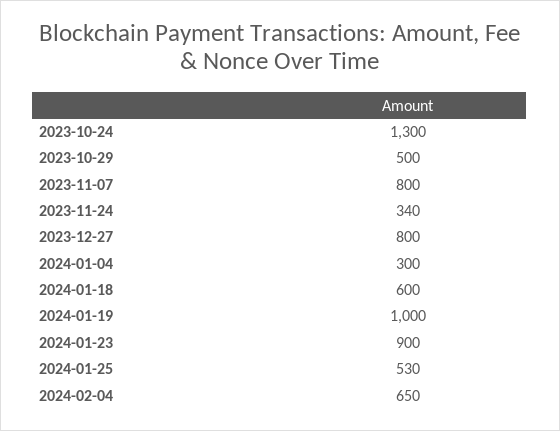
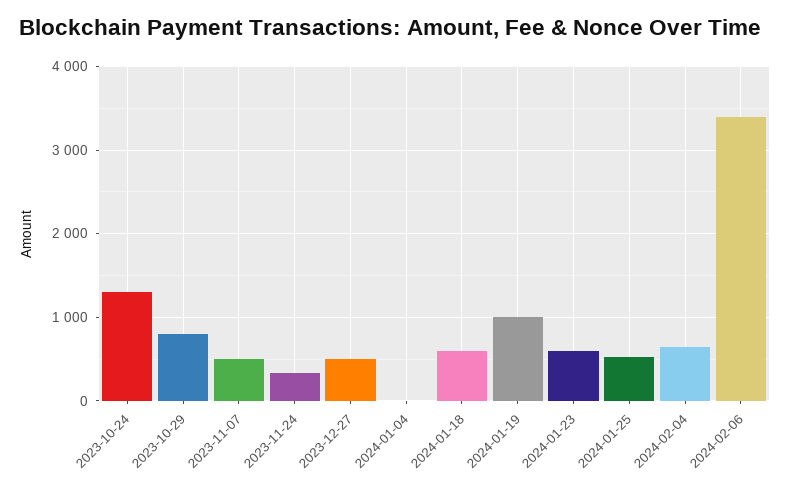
2023-10-29: 500 -> 800
2023-11-07: 800 -> 500
2023-12-27: 800 -> 500
2024-01-04: 300 -> 0
2024-01-23: 900 -> 600
2024-02-06: none -> 3400

